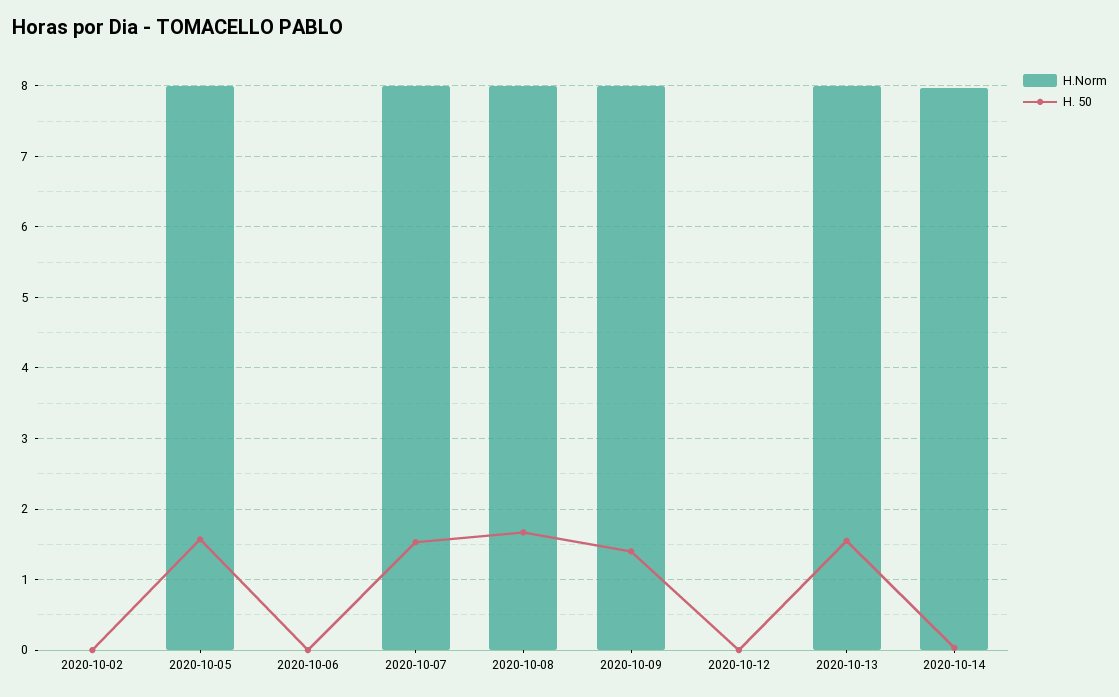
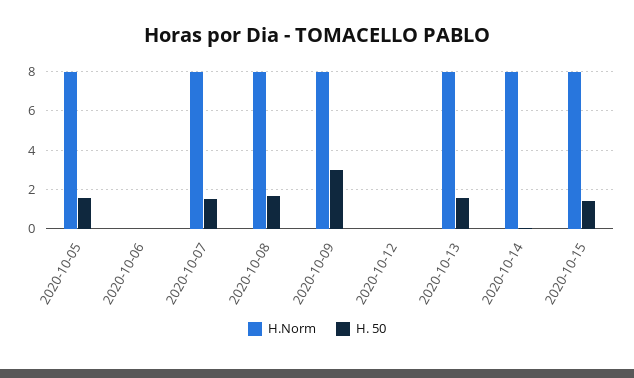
H.Norm, 2020-10-02: 0 -> none
H. 50, 2020-10-02: 0 -> none
H. 50, 2020-10-09: 1.4 -> 3
H.Norm, 2020-10-15: none -> 8
H. 50, 2020-10-15: none -> 1.5

